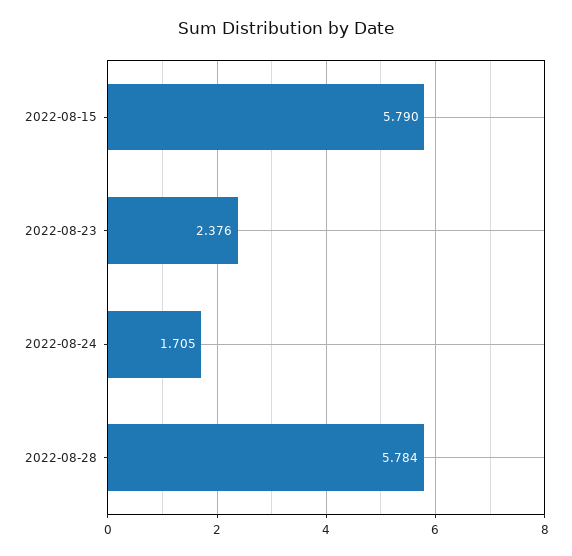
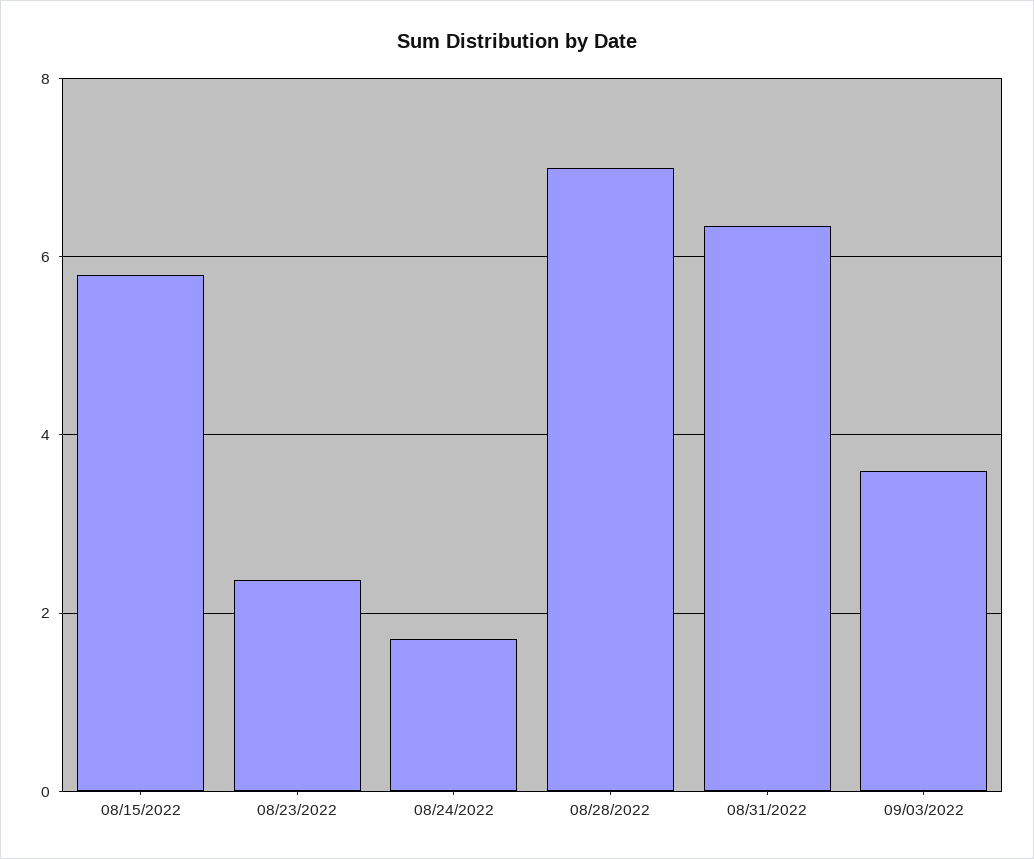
2022-08-28: 5.784 -> 7
08/31/2022: none -> 6.4
09/03/2022: none -> 3.6

